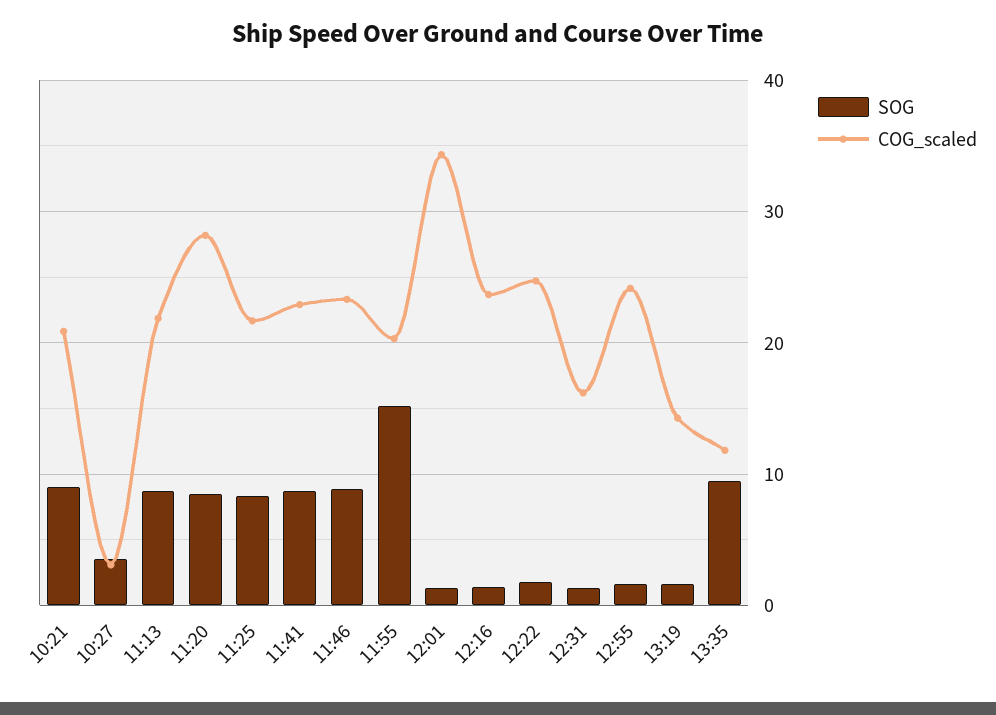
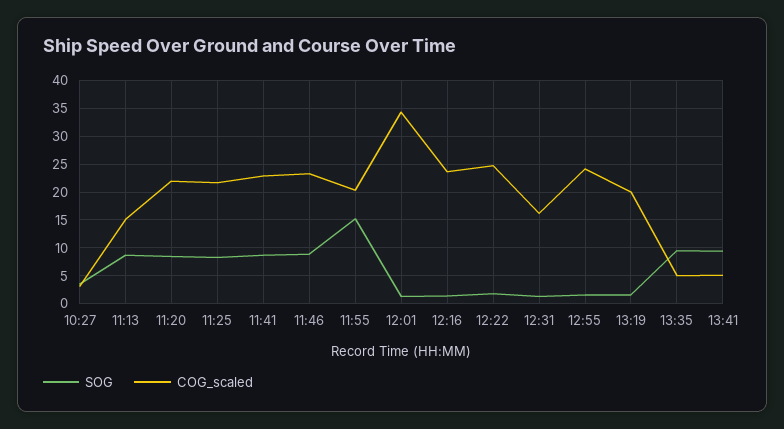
SOG, 10:21: 9 -> none
COG_scaled, 10:21: 21 -> none
COG_scaled, 11:13: 22 -> 15
COG_scaled, 11:20: 28 -> 22.5
COG_scaled, 13:19: 14 -> 20
COG_scaled, 13:35: 12 -> 5
SOG, 13:41: none -> 10
COG_scaled, 13:41: none -> 5

